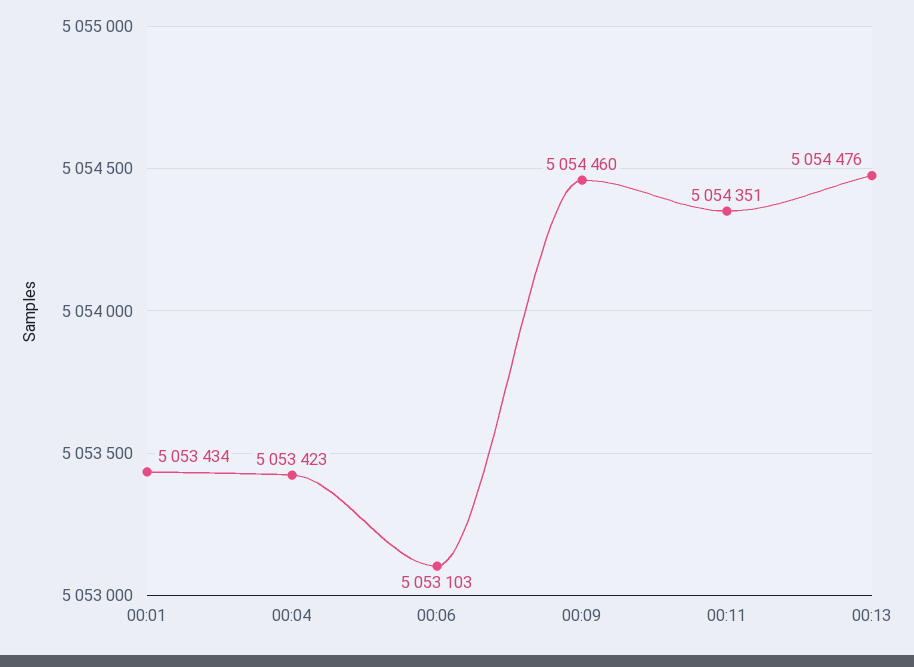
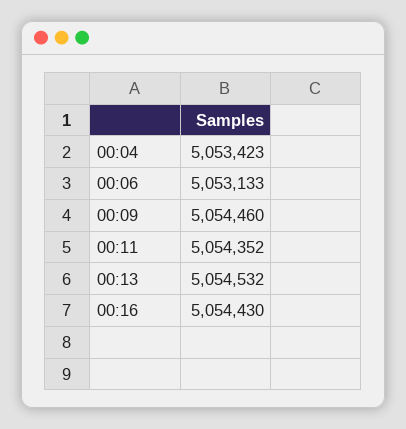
00:01: 5053434 -> none
00:06: 5053103 -> 5053133
00:11: 5054351 -> 5054352
00:13: 5054476 -> 5054532
00:16: none -> 5054430

